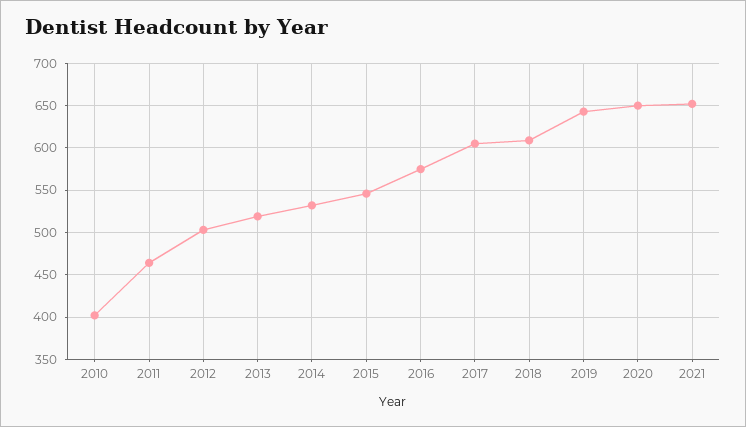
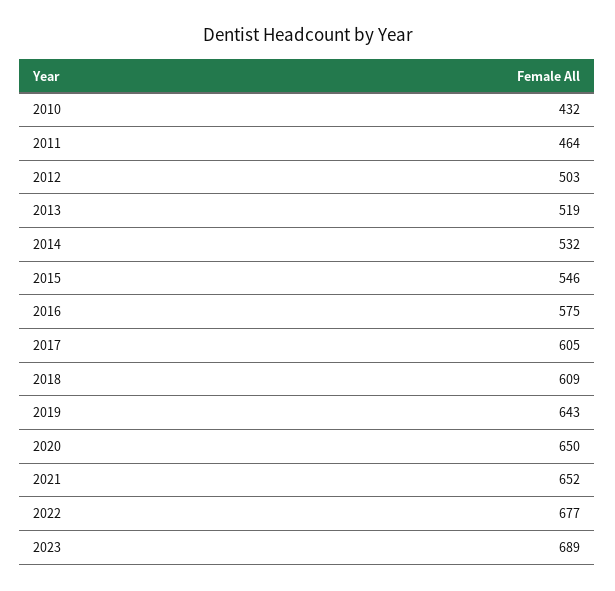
2010: 400 -> 432
2022: none -> 677
2023: none -> 689

